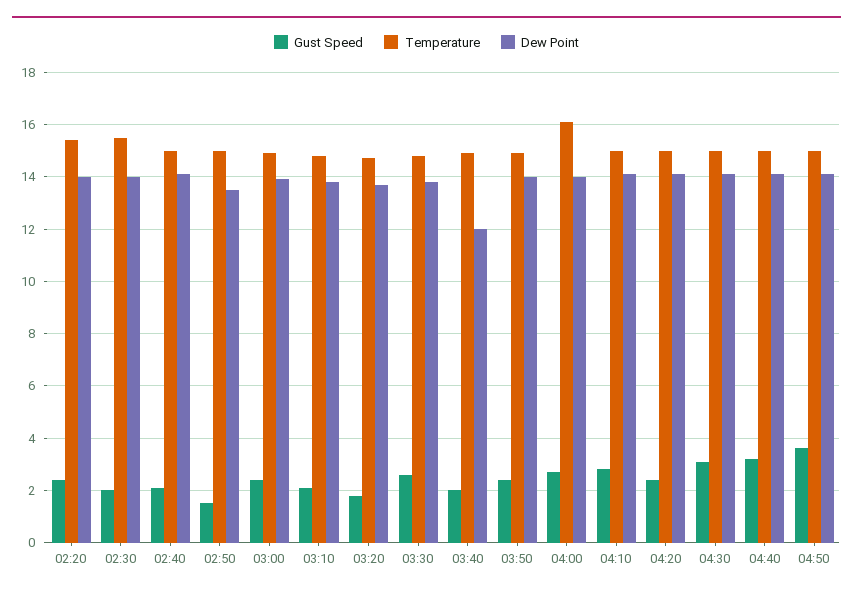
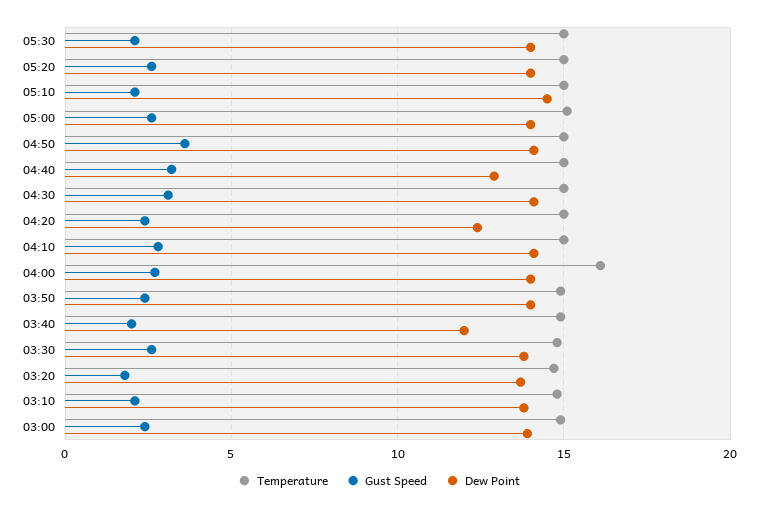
Gust Speed, 02:20: 2.5 -> none
Temperature, 02:20: 15.5 -> none
Dew Point, 02:20: 14 -> none
Gust Speed, 02:30: 2 -> none
Temperature, 02:30: 15.5 -> none
Dew Point, 02:30: 14 -> none
Gust Speed, 02:40: 2 -> none
Temperature, 02:40: 15 -> none
Dew Point, 02:40: 14 -> none
Gust Speed, 02:50: 1.5 -> none
Temperature, 02:50: 15 -> none
Dew Point, 02:50: 13.5 -> none
Dew Point, 04:20: 14 -> 12.5
Dew Point, 04:40: 14 -> 13
Temperature, 05:30: none -> 15
Gust Speed, 05:30: none -> 2
Dew Point, 05:30: none -> 14
Temperature, 05:20: none -> 15
Gust Speed, 05:20: none -> 2.5
Dew Point, 05:20: none -> 14
Temperature, 05:10: none -> 15
Gust Speed, 05:10: none -> 2
Dew Point, 05:10: none -> 14.5
Temperature, 05:00: none -> 15
Gust Speed, 05:00: none -> 2.5
Dew Point, 05:00: none -> 14

